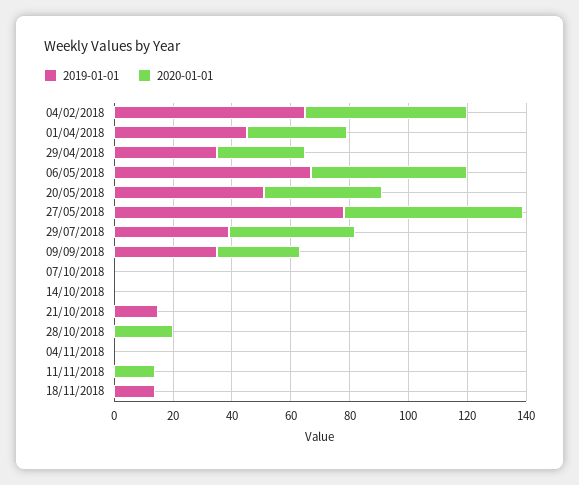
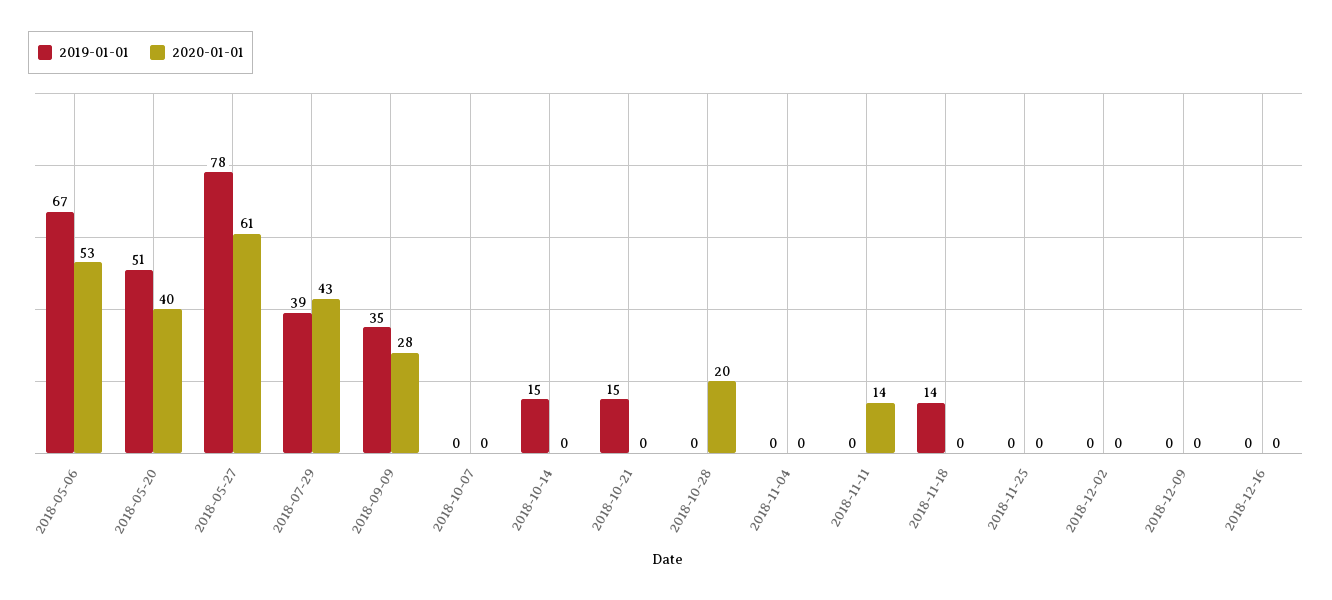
2019-01-01, 04/02/2018: 65 -> none
2020-01-01, 04/02/2018: 55 -> none
2019-01-01, 01/04/2018: 45 -> none
2020-01-01, 01/04/2018: 35 -> none
2019-01-01, 29/04/2018: 35 -> none
2020-01-01, 29/04/2018: 30 -> none
2019-01-01, 14/10/2018: 0 -> 15
2019-01-01, 2018-11-25: none -> 0
2020-01-01, 2018-11-25: none -> 0
2019-01-01, 2018-12-02: none -> 0
2020-01-01, 2018-12-02: none -> 0
2019-01-01, 2018-12-09: none -> 0
2020-01-01, 2018-12-09: none -> 0
2019-01-01, 2018-12-16: none -> 0
2020-01-01, 2018-12-16: none -> 0

